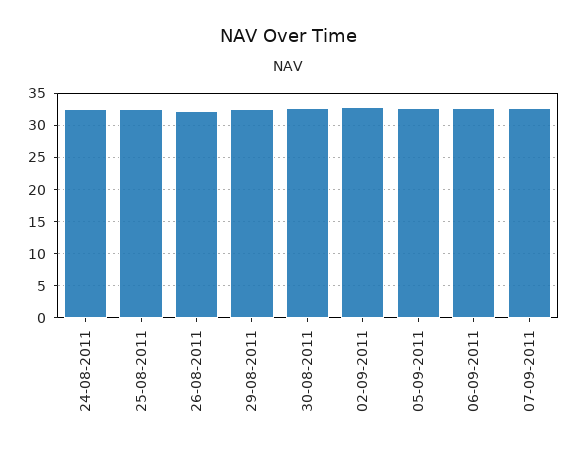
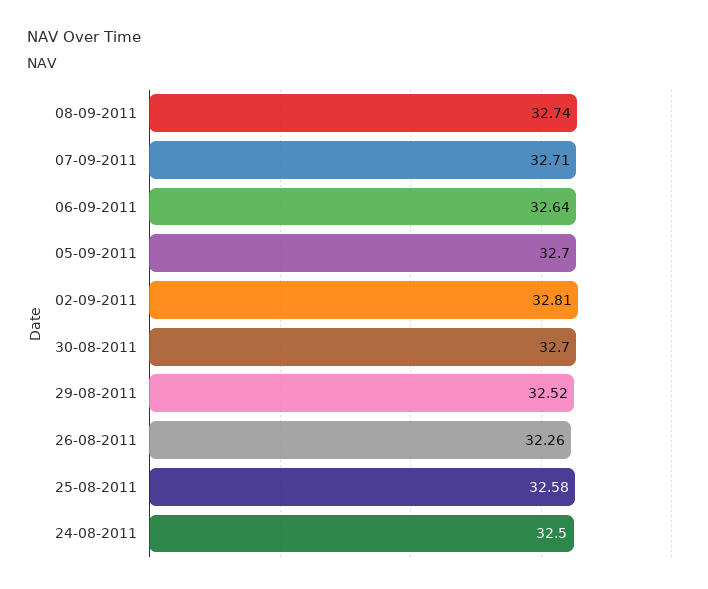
08-09-2011: none -> 32.74

